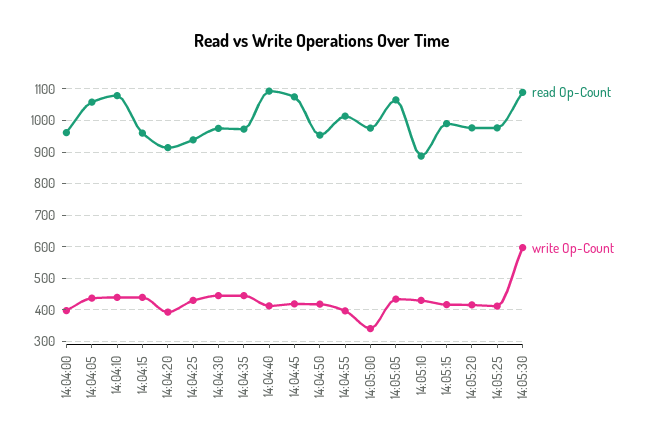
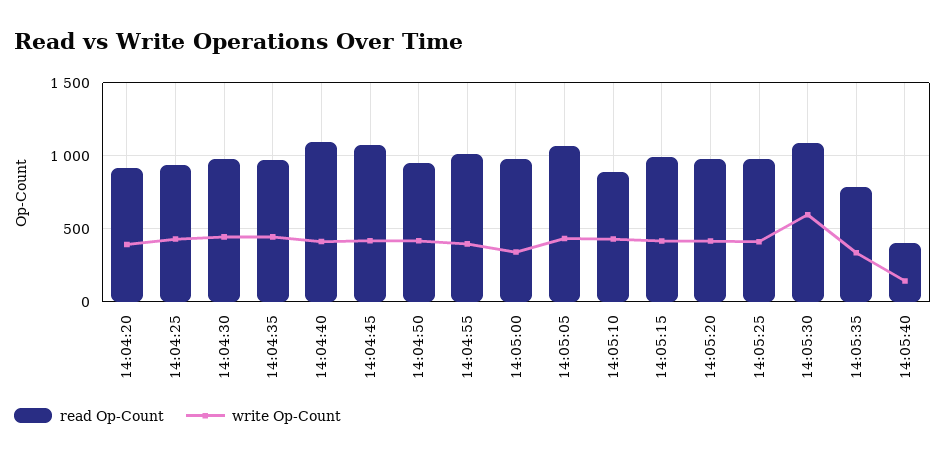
read Op-Count, 14:04:00: 960 -> none
write Op-Count, 14:04:00: 400 -> none
read Op-Count, 14:04:05: 1060 -> none
write Op-Count, 14:04:05: 440 -> none
read Op-Count, 14:04:10: 1080 -> none
write Op-Count, 14:04:10: 440 -> none
read Op-Count, 14:04:15: 960 -> none
write Op-Count, 14:04:15: 440 -> none
read Op-Count, 14:05:35: none -> 800
write Op-Count, 14:05:35: none -> 350
read Op-Count, 14:05:40: none -> 400
write Op-Count, 14:05:40: none -> 150

